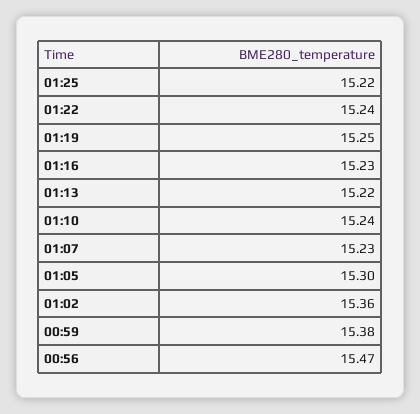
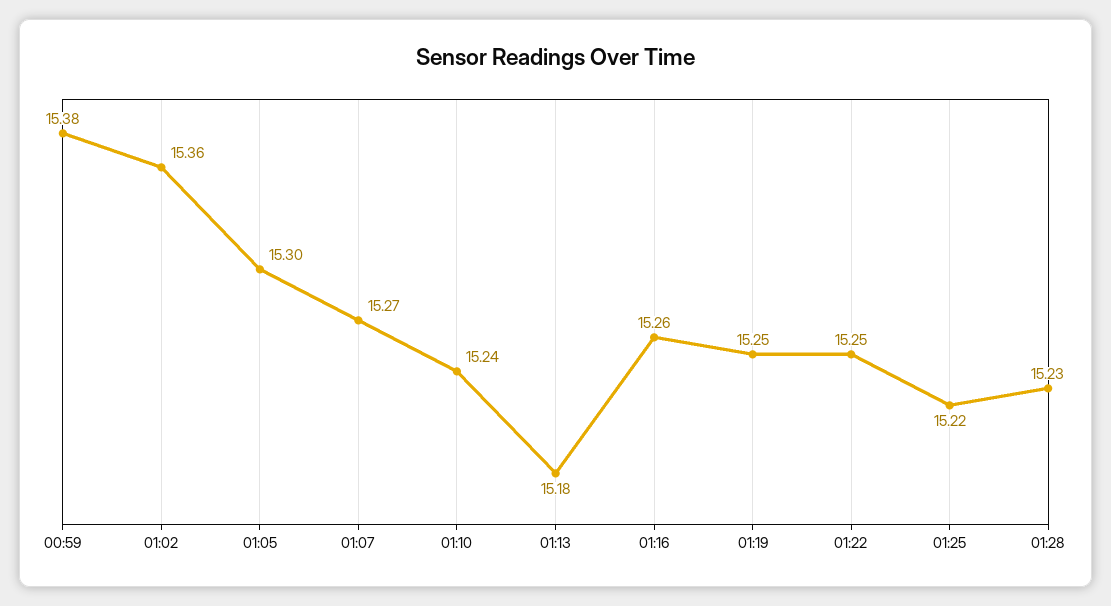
01:22: 15.24 -> 15.25
01:16: 15.23 -> 15.26
01:13: 15.22 -> 15.18
01:07: 15.23 -> 15.27
00:56: 15.47 -> none
01:28: none -> 15.23

